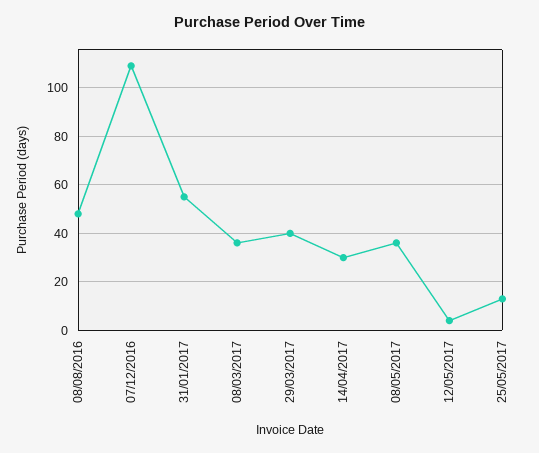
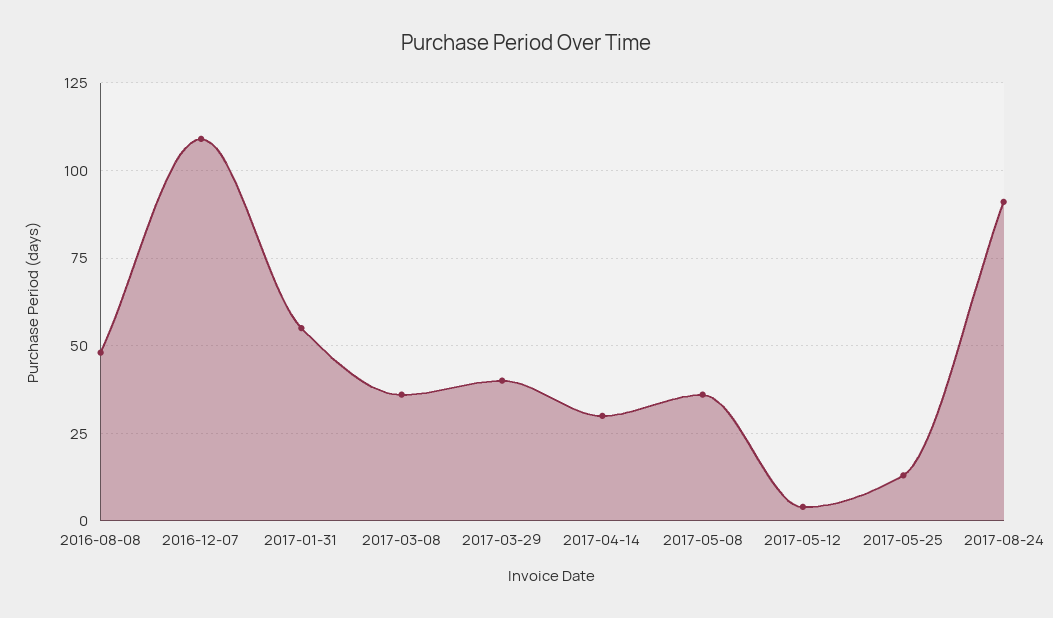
2017-08-24: none -> 90

